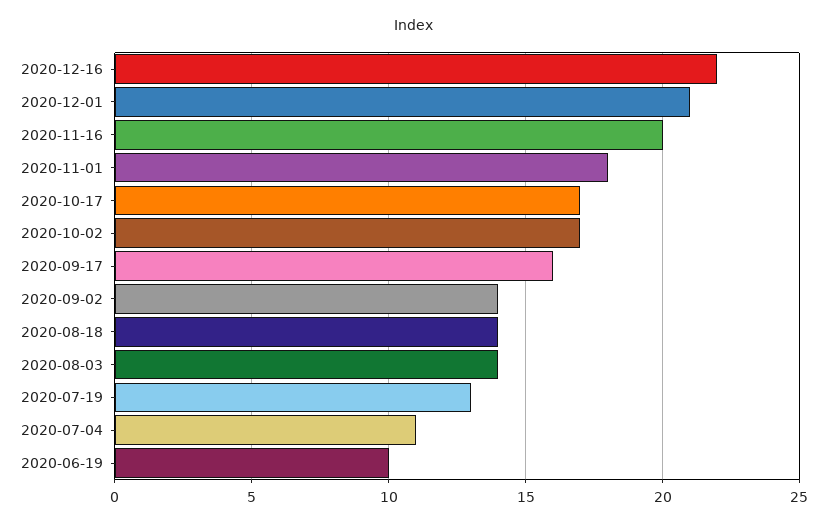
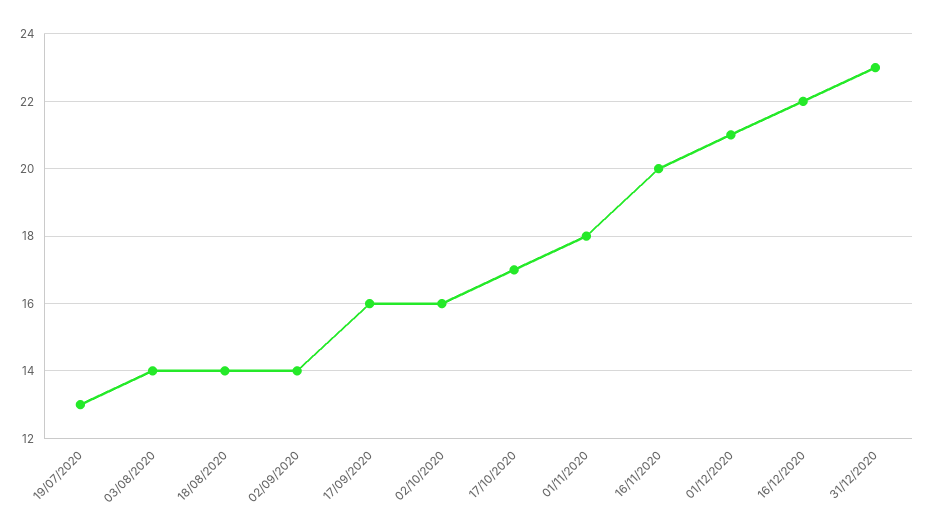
2020-10-02: 17 -> 16
2020-07-04: 11 -> none
2020-06-19: 10 -> none
31/12/2020: none -> 23

